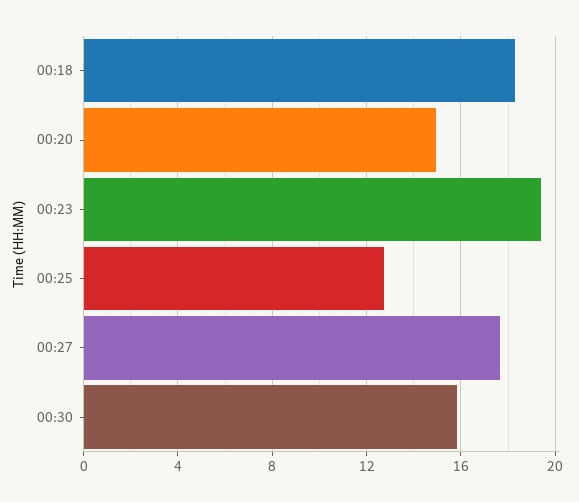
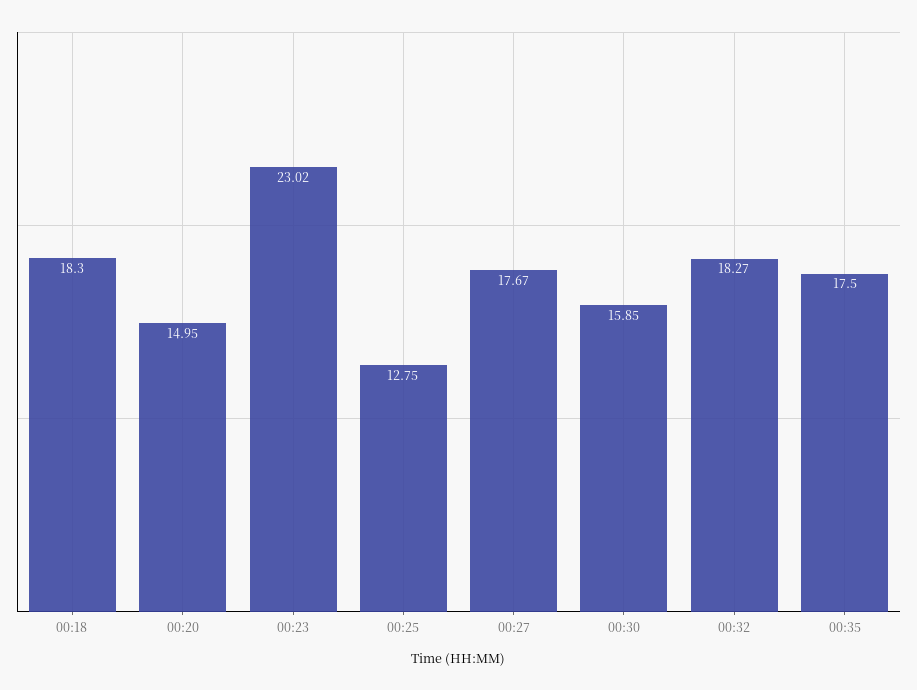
00:23: 19.5 -> 23.02
00:32: none -> 18.27
00:35: none -> 17.5

